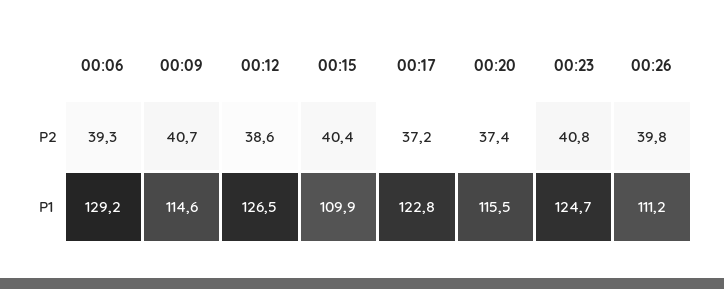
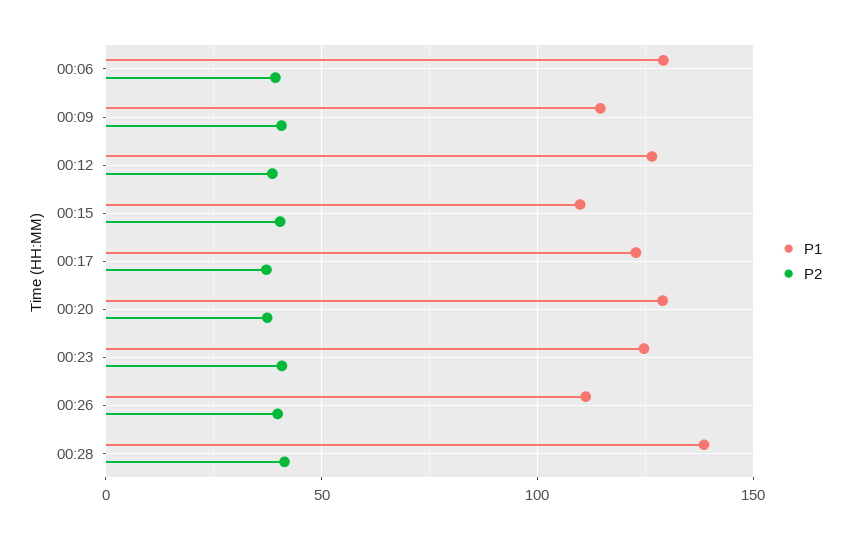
P1, 00:20: 115.5 -> 130
P1, 00:28: none -> 140
P2, 00:28: none -> 40

